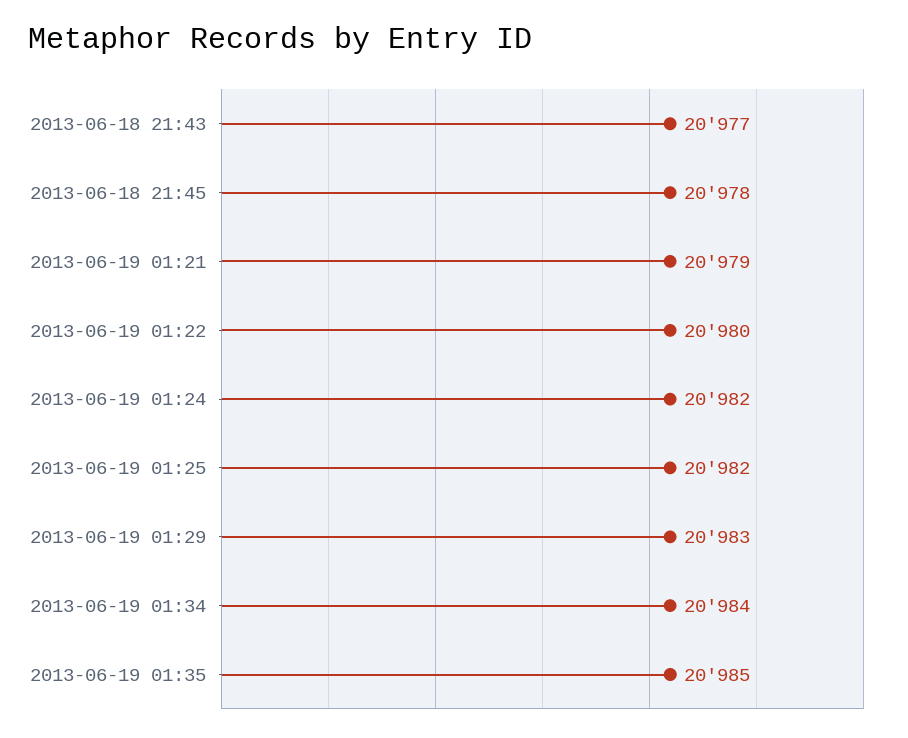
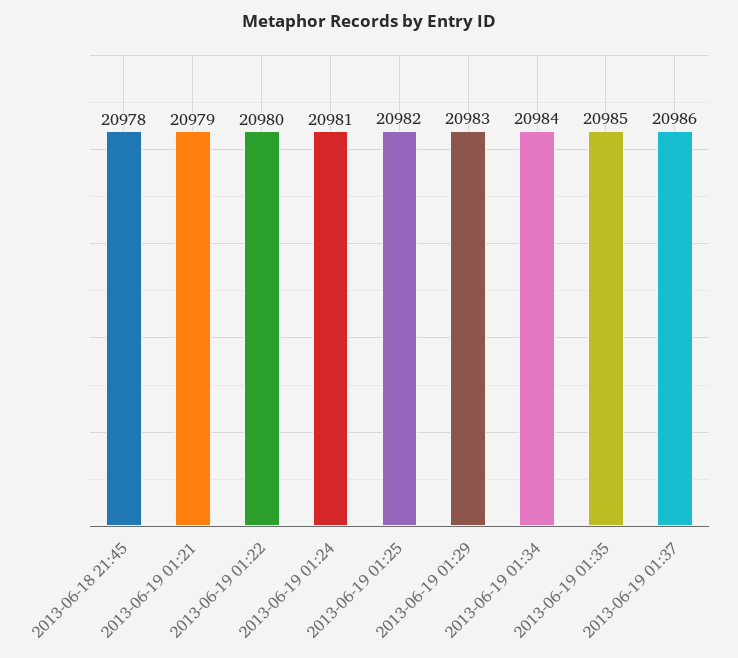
2013-06-18 21:43: 20977 -> none
2013-06-19 01:24: 20982 -> 20981
2013-06-19 01:37: none -> 20986

